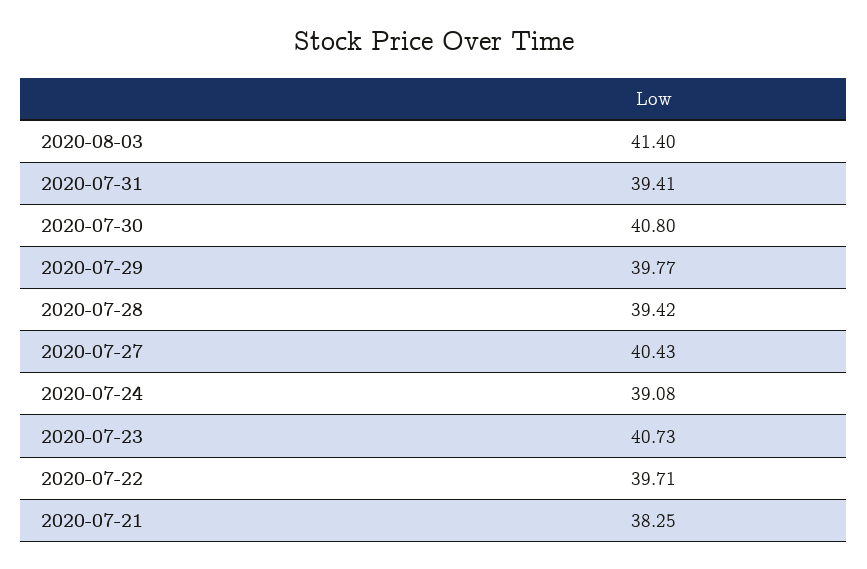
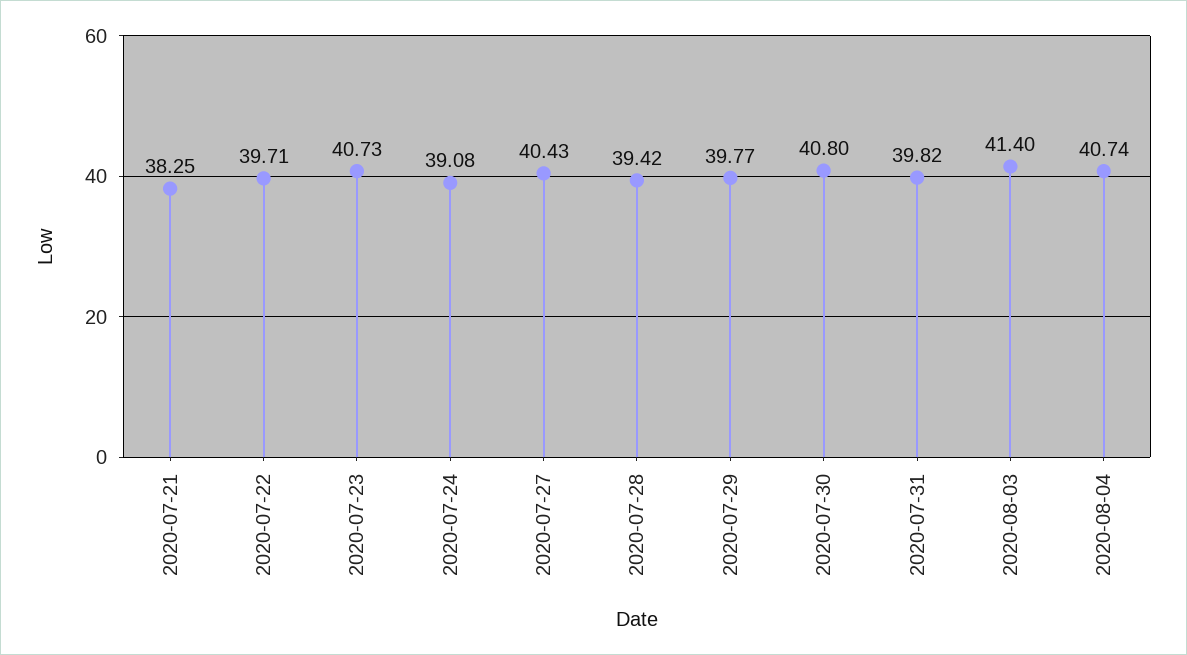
2020-07-31: 39.41 -> 39.82
2020-08-04: none -> 40.74

